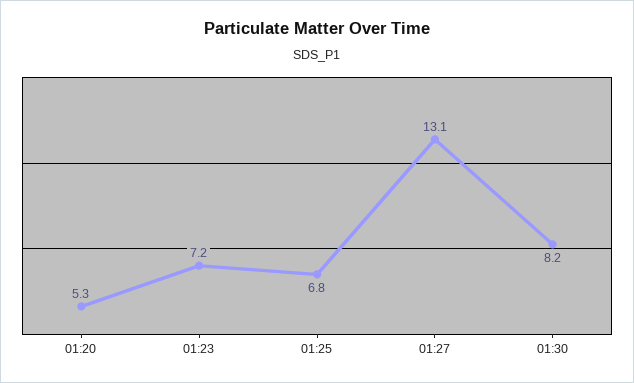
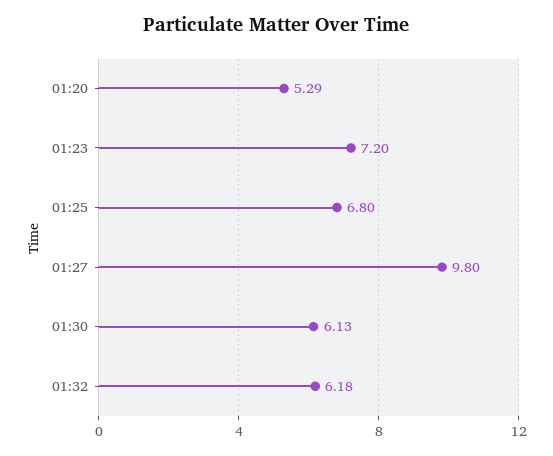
01:27: 13.1 -> 9.8
01:30: 8.2 -> 6.13
01:32: none -> 6.18

